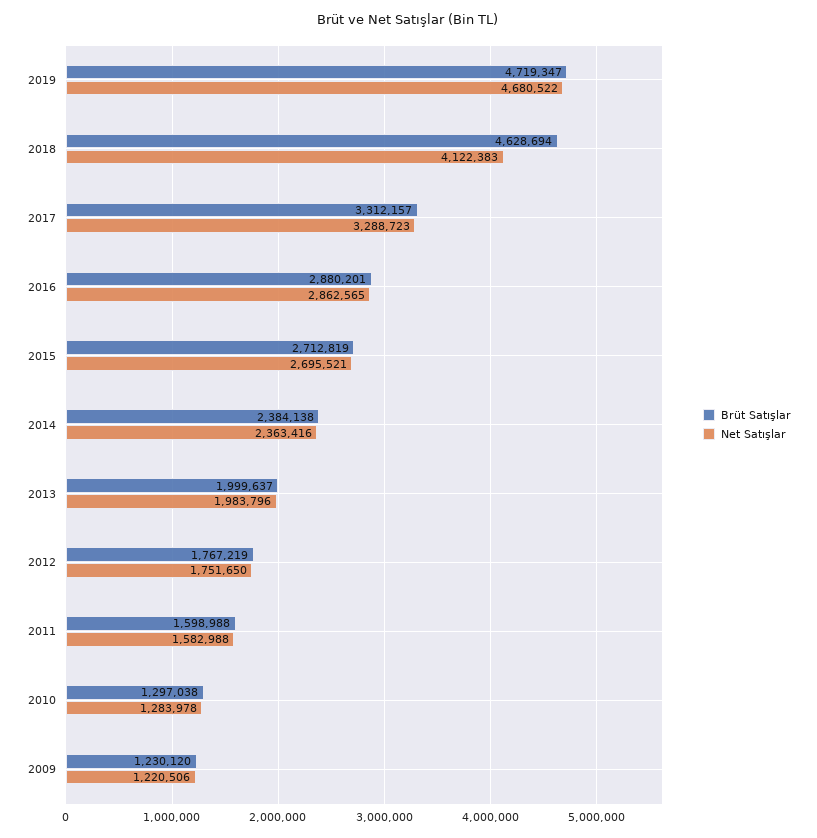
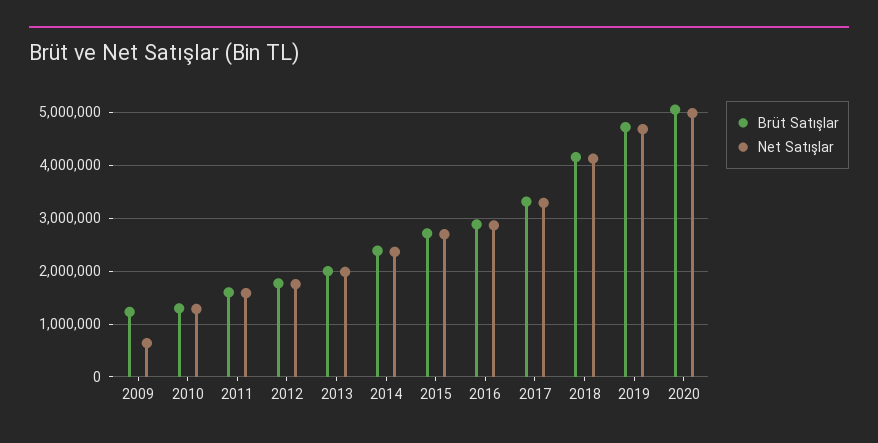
Brüt Satışlar, 2018: 4628694 -> 4200000
Net Satışlar, 2009: 1220506 -> 600000
Brüt Satışlar, 2020: none -> 5000000
Net Satışlar, 2020: none -> 5000000

